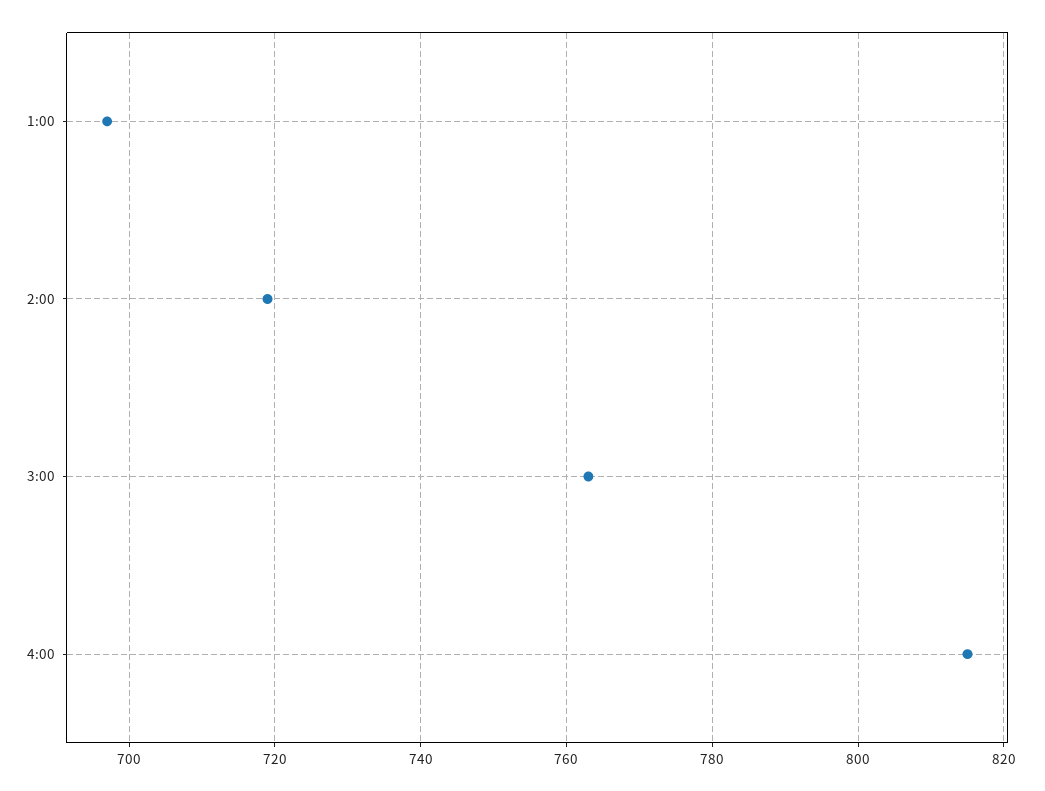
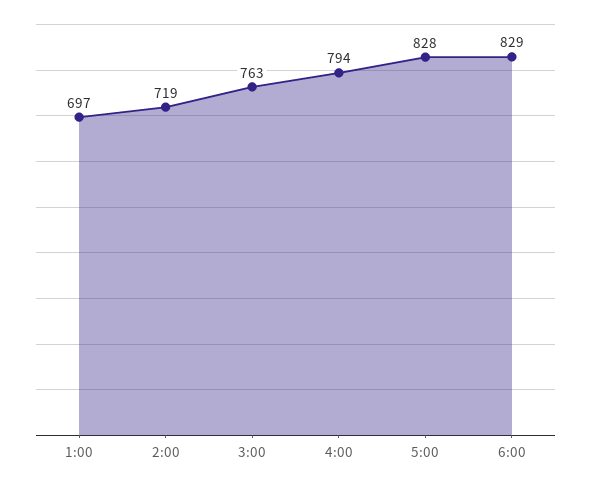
4:00: 815 -> 794
5:00: none -> 828
6:00: none -> 829

